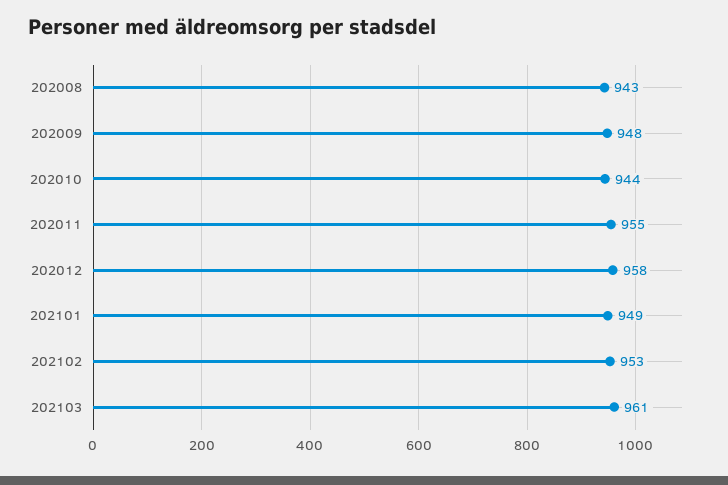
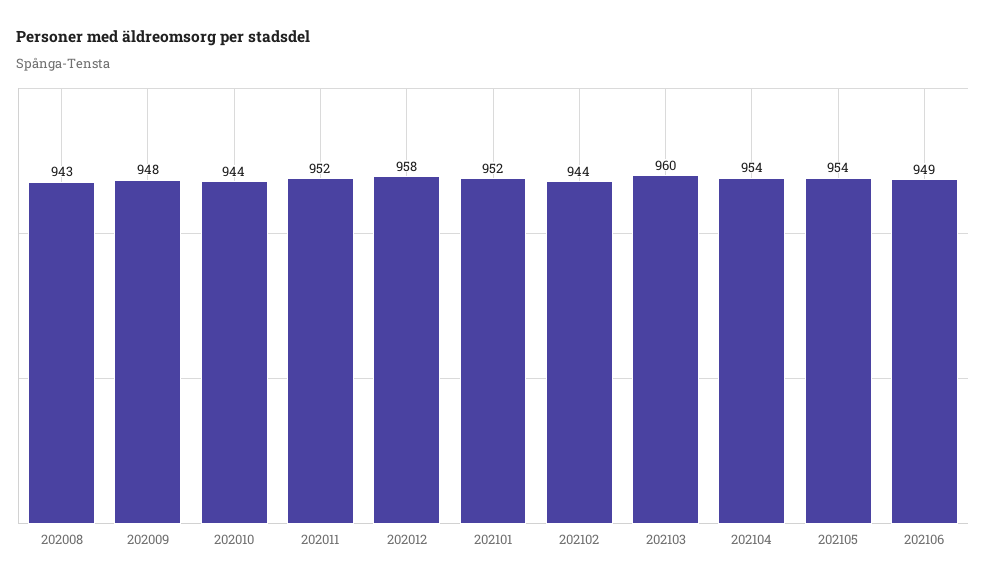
202011: 955 -> 952
202101: 949 -> 952
202102: 953 -> 944
202103: 961 -> 960
202104: none -> 954
202105: none -> 954
202106: none -> 949

